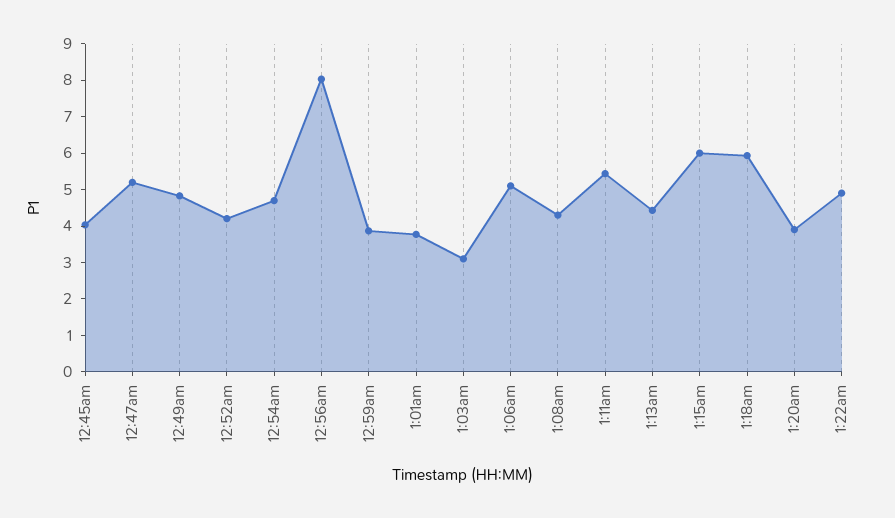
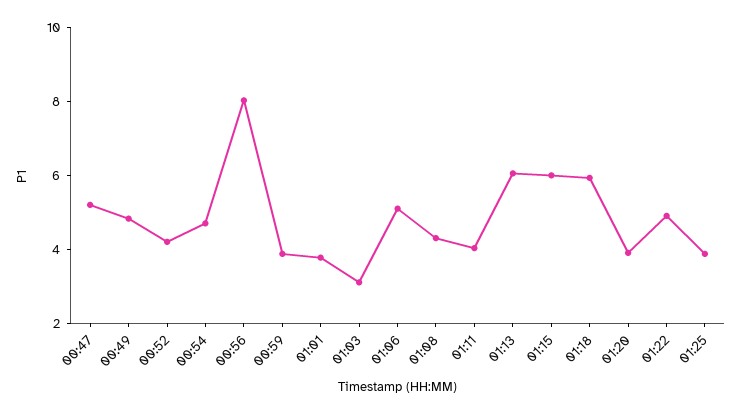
12:45am: 4 -> none
1:11am: 5.5 -> 4
1:13am: 4.5 -> 6
01:25: none -> 4

